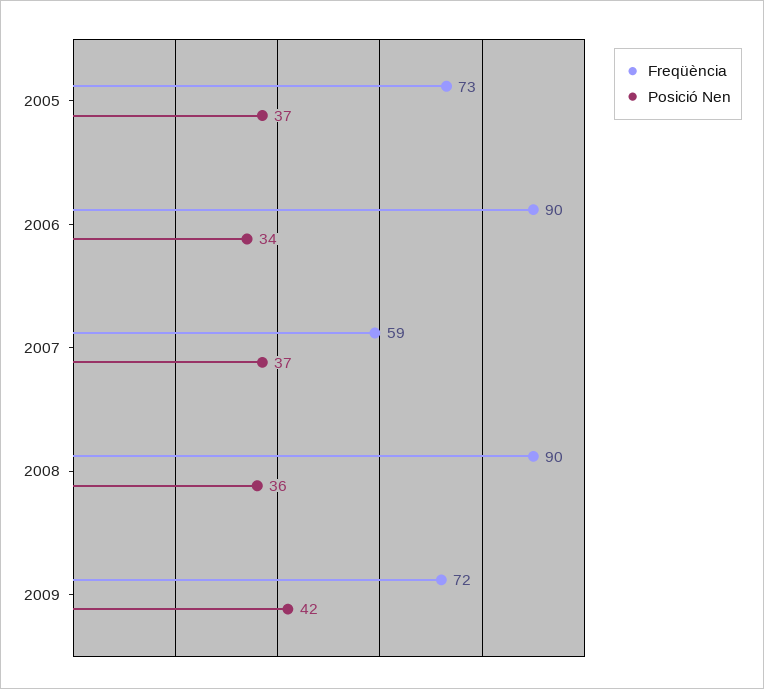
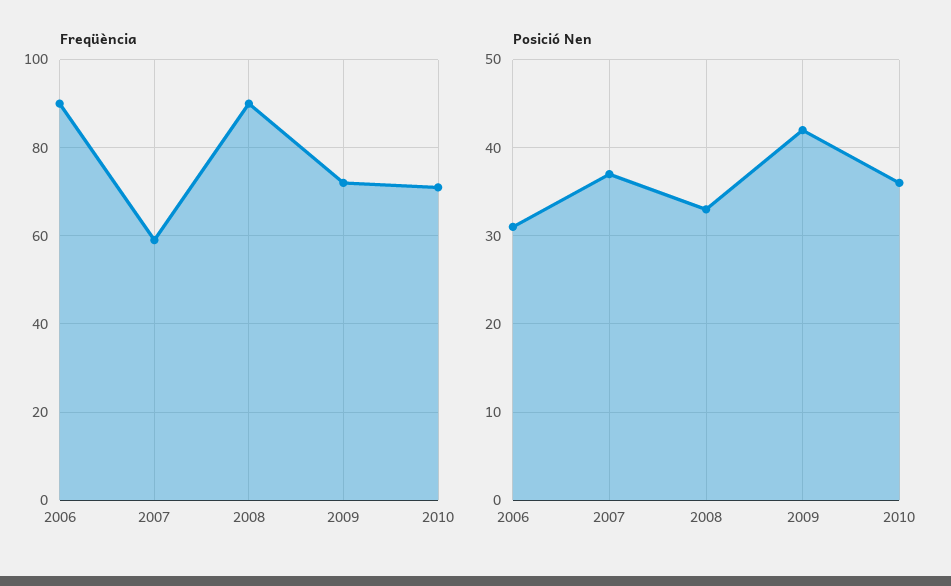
Freqüència, 2005: 73 -> none
Posició Nen, 2005: 37 -> none
Posició Nen, 2006: 34 -> 31
Posició Nen, 2008: 36 -> 33
Freqüència, 2010: none -> 70
Posició Nen, 2010: none -> 36

